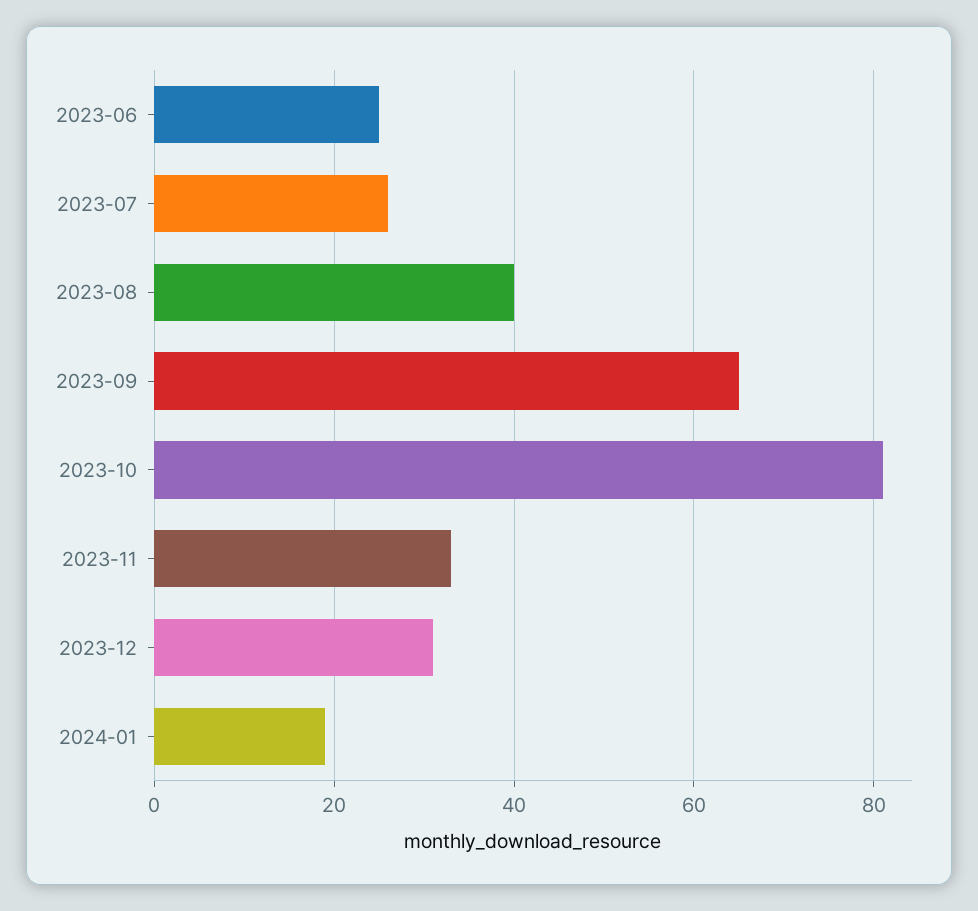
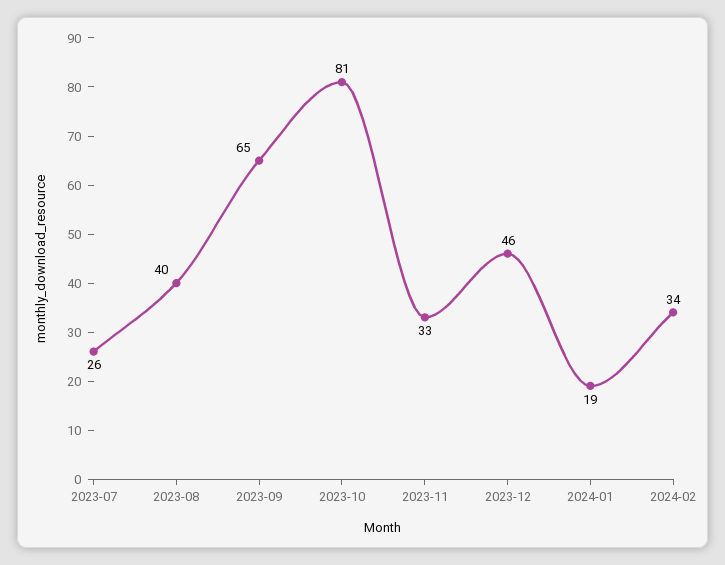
2023-06: 25 -> none
2023-12: 30 -> 46
2024-02: none -> 34

